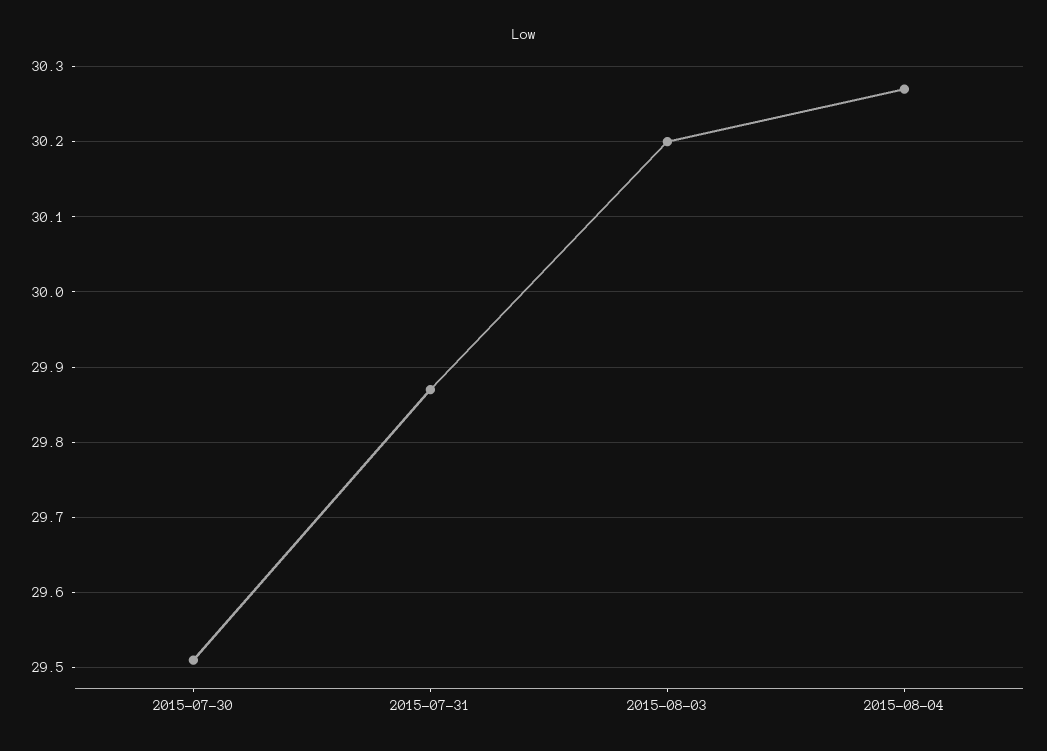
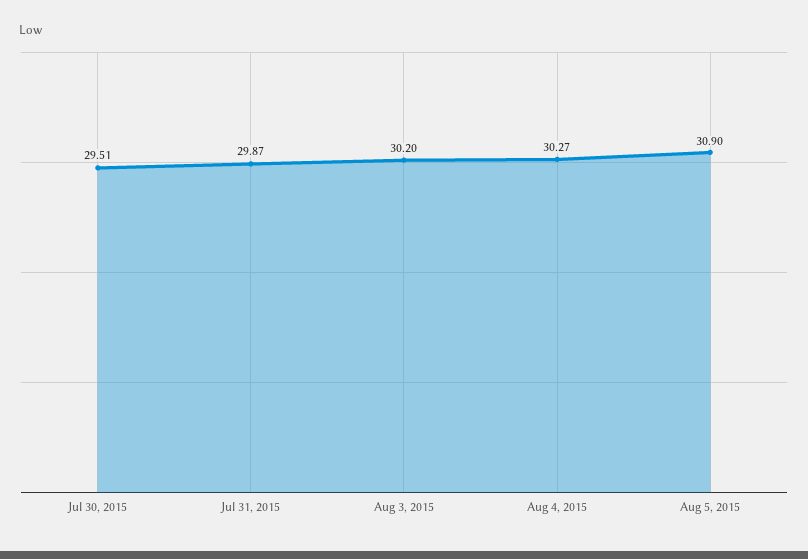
Aug 5, 2015: none -> 30.9

